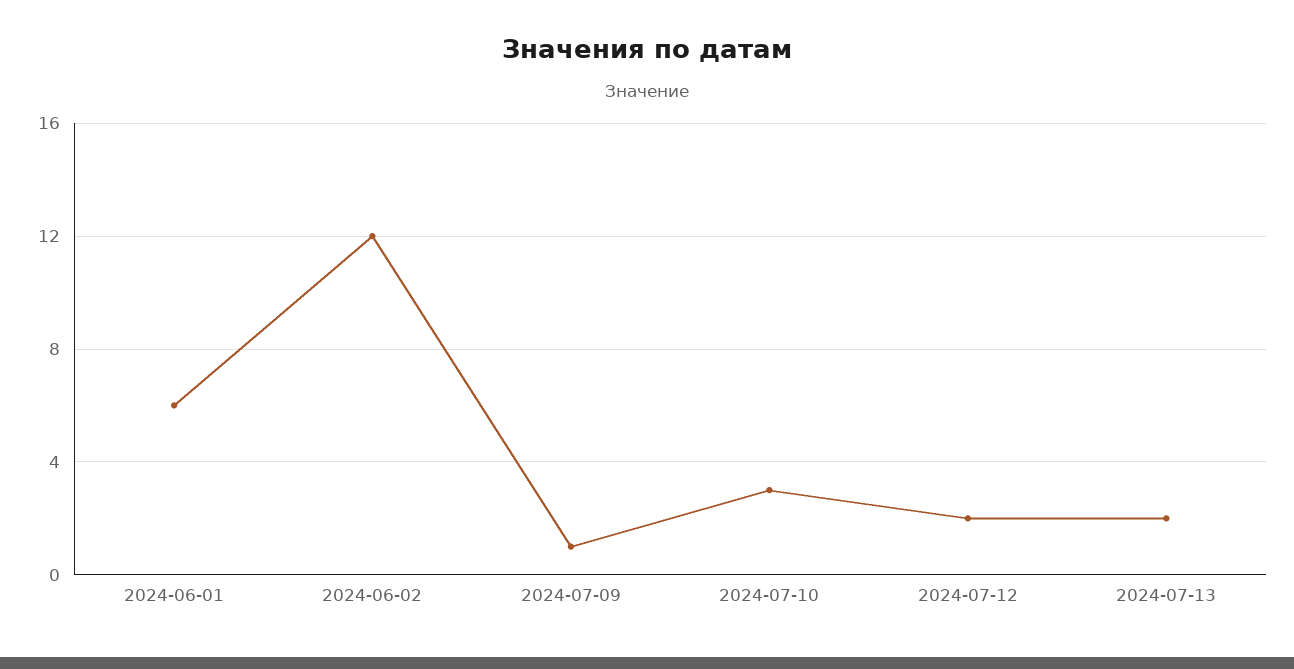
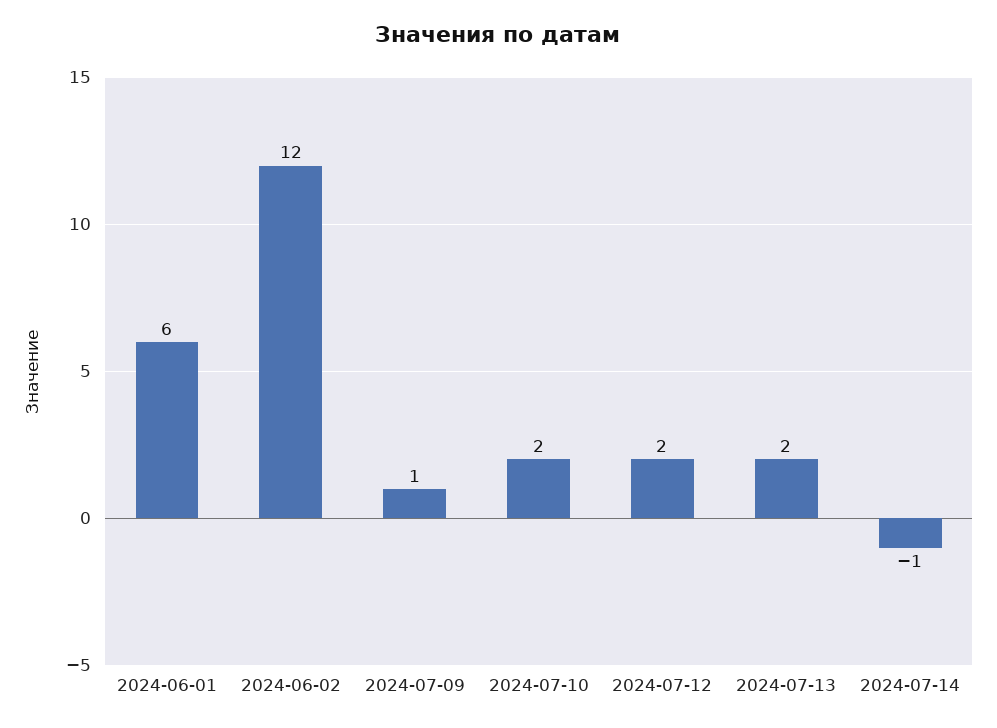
2024-07-10: 3 -> 2
2024-07-14: none -> -1

